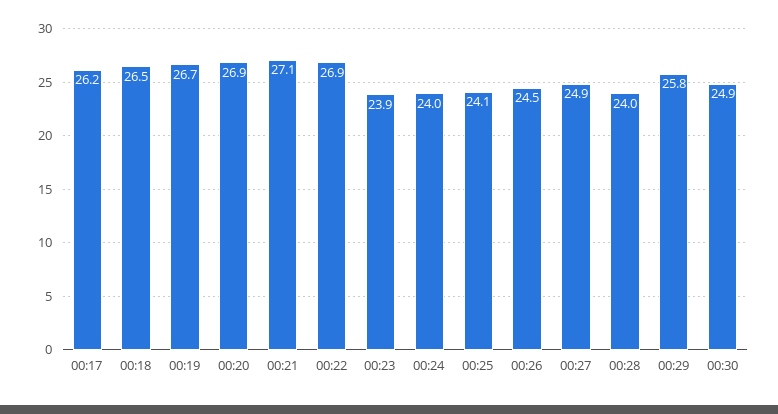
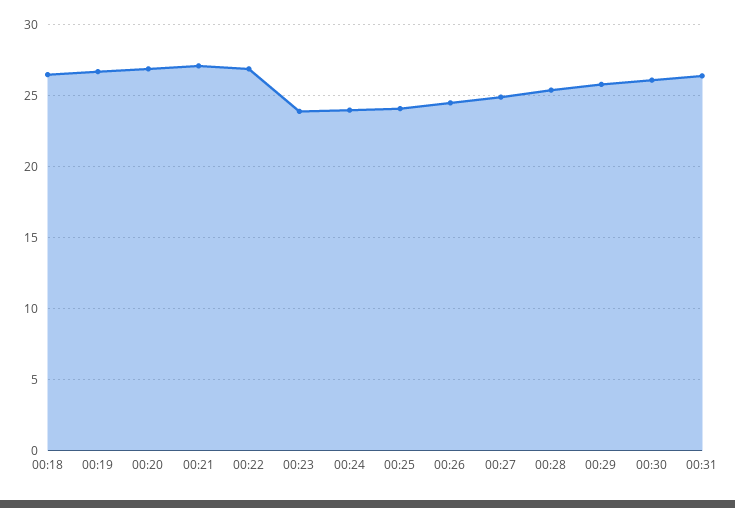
00:17: 26.2 -> none
00:28: 24 -> 25.5
00:30: 24.9 -> 26
00:31: none -> 26.5

